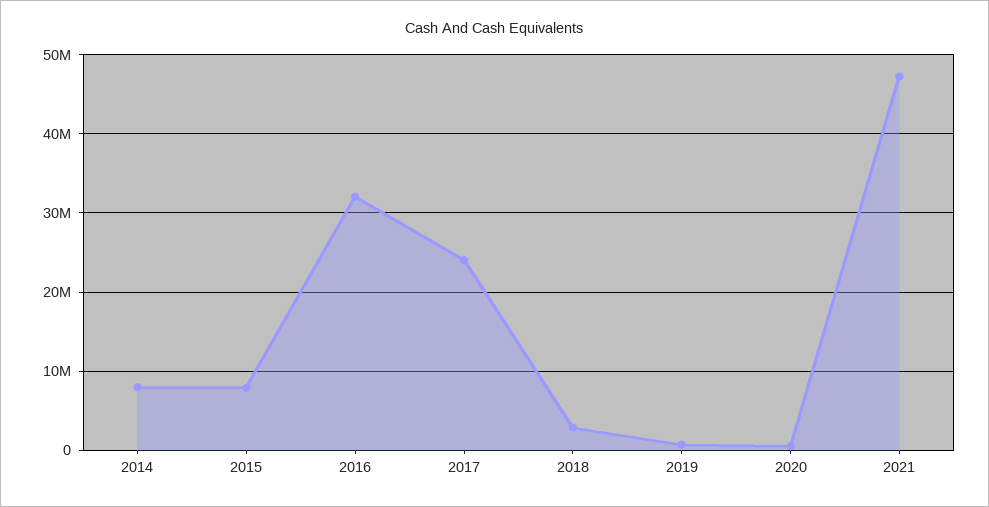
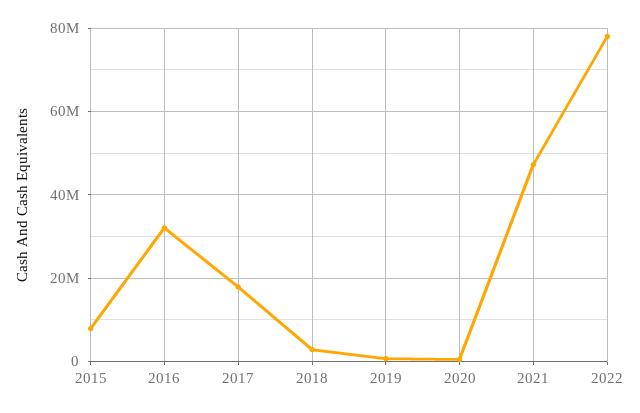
2014: 8000000 -> none
2017: 24000000 -> 18000000
2022: none -> 78000000

